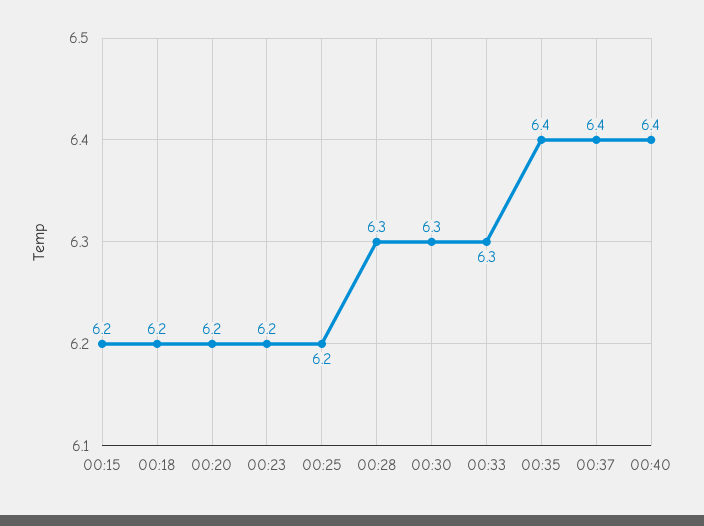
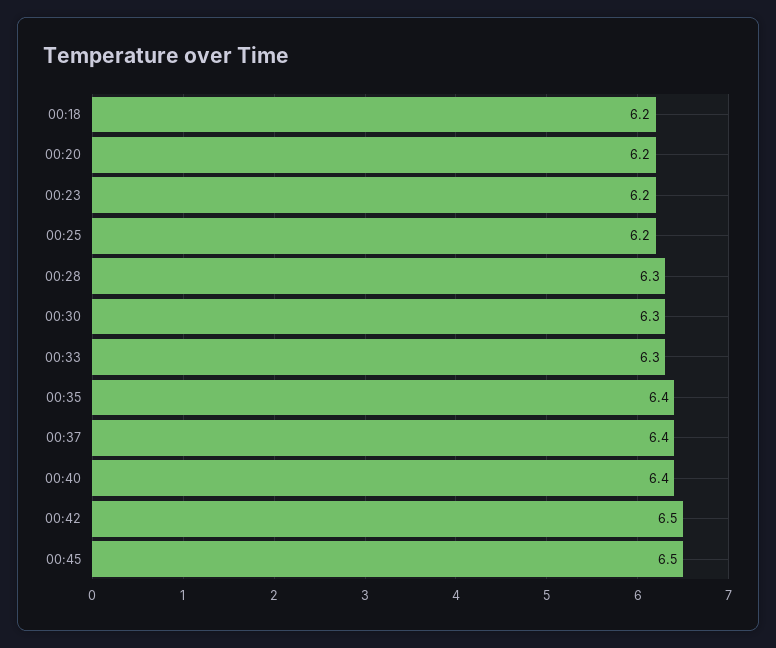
00:15: 6.2 -> none
00:42: none -> 6.5
00:45: none -> 6.5

